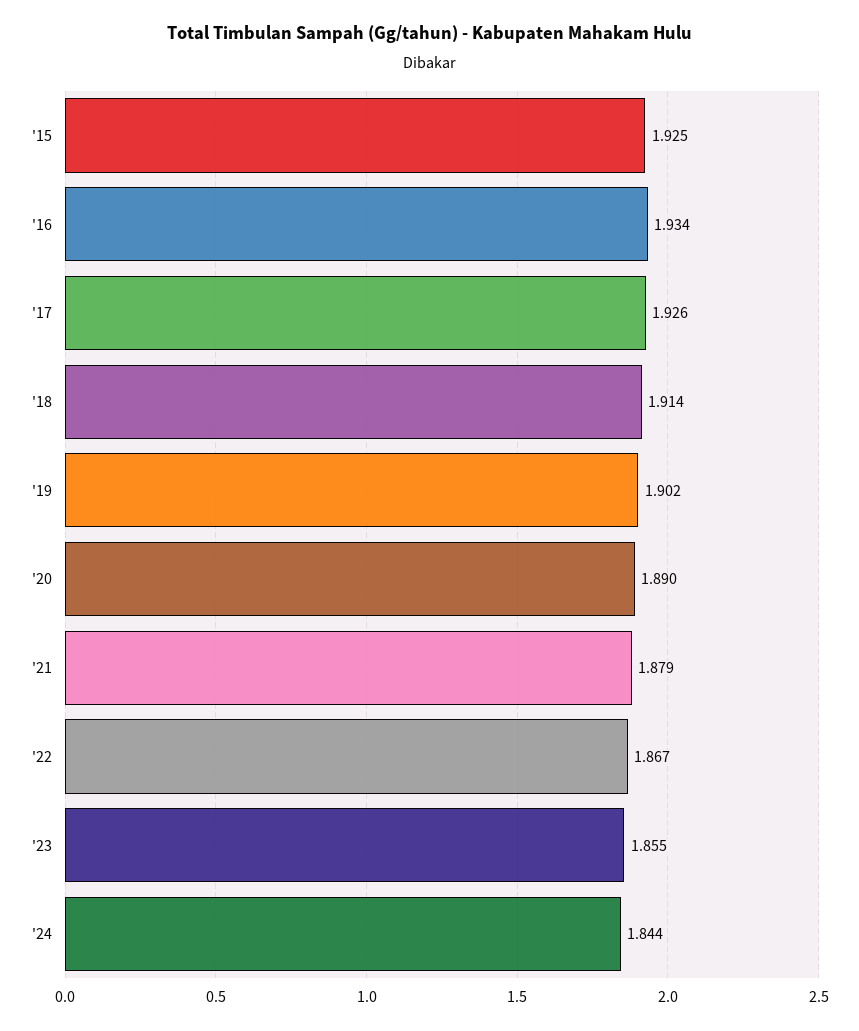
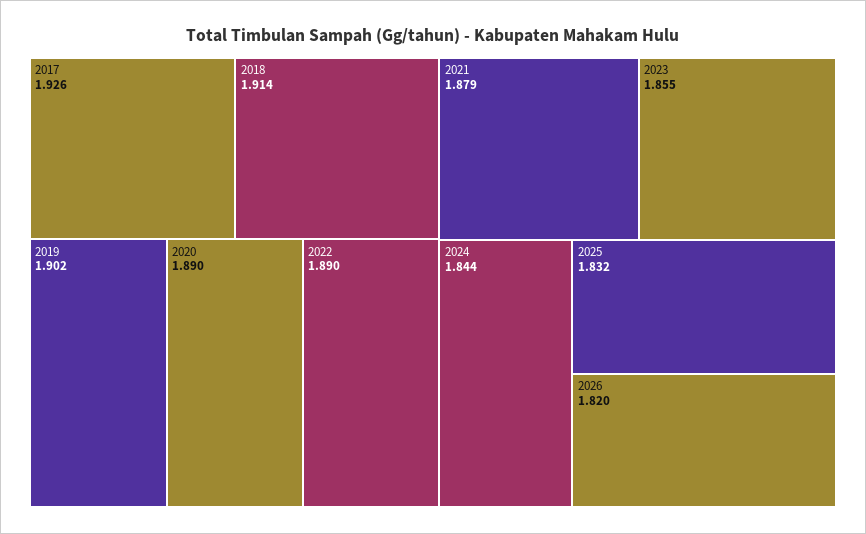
'15: 1.925 -> none
'16: 1.934 -> none
'22: 1.867 -> 1.89
2025: none -> 1.832
2026: none -> 1.82

